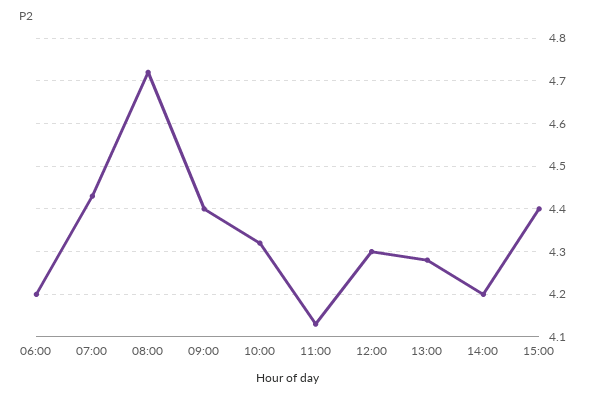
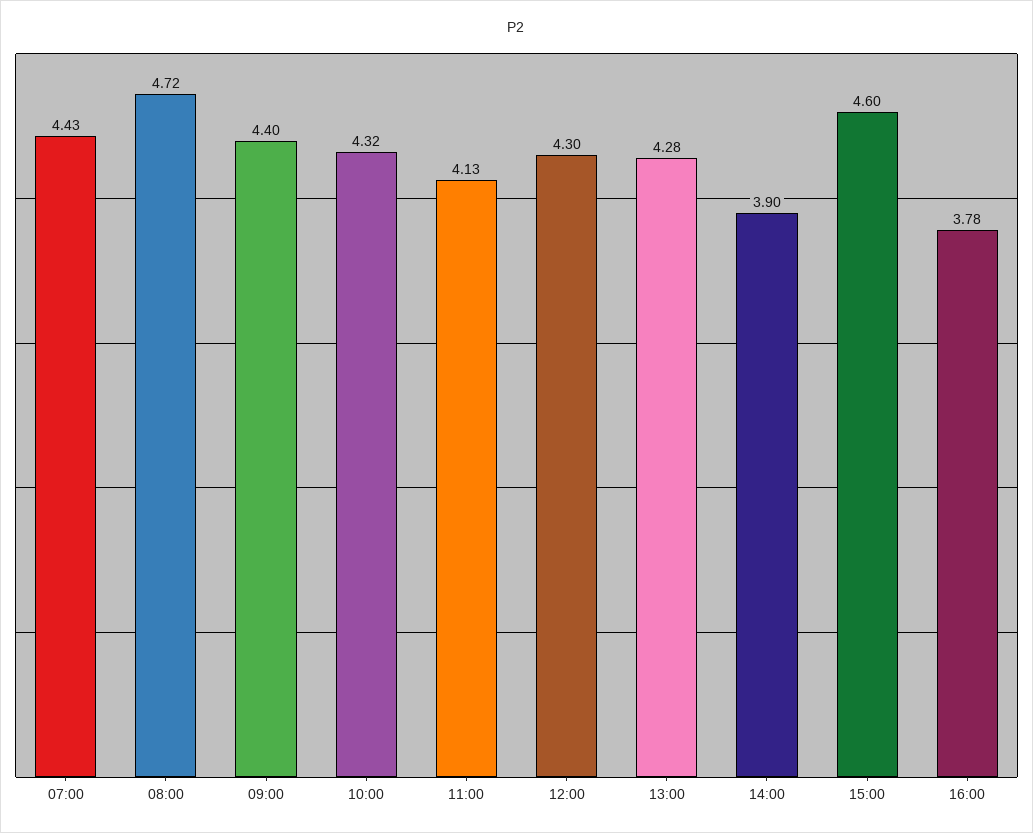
06:00: 4.2 -> none
14:00: 4.2 -> 3.9
15:00: 4.4 -> 4.6
16:00: none -> 3.78

